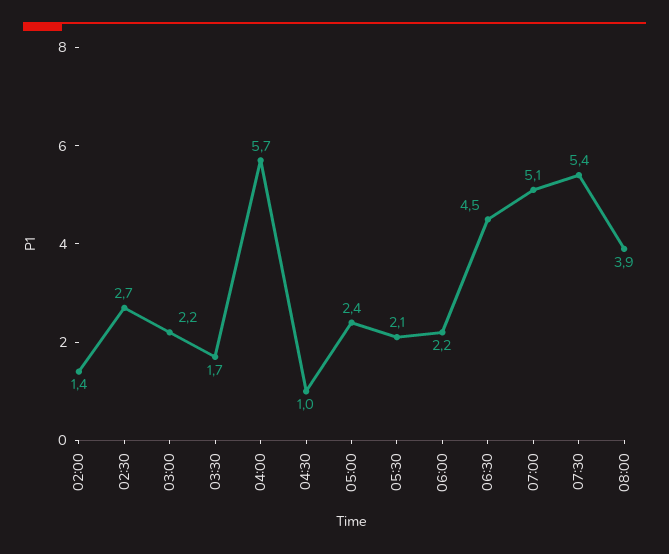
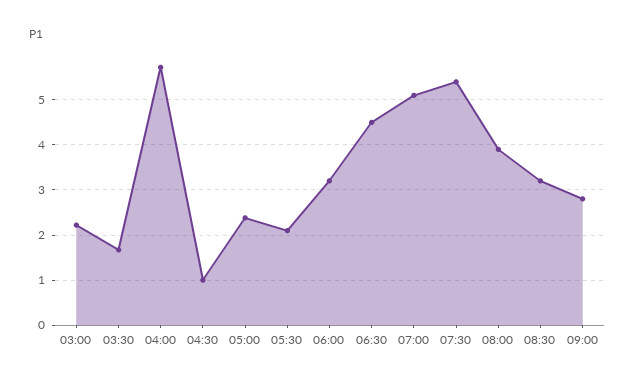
02:00: 1.4 -> none
02:30: 2.7 -> none
06:00: 2.2 -> 3.2
08:30: none -> 3.2
09:00: none -> 2.8

